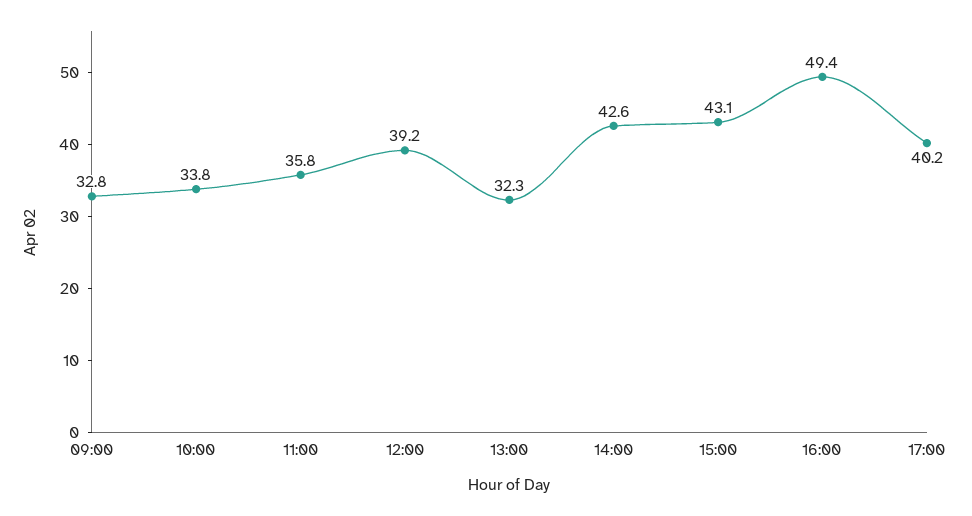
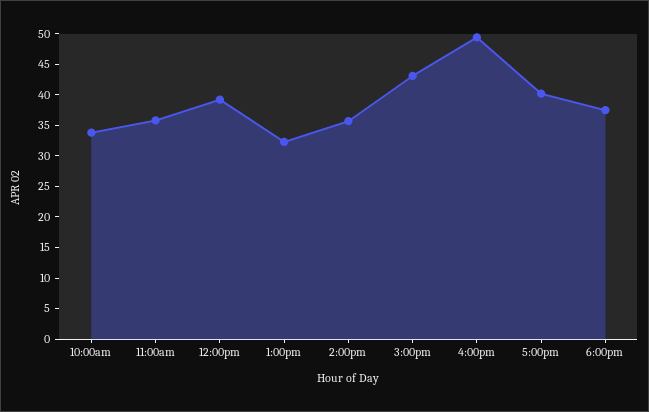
09:00: 32.8 -> none
14:00: 42.6 -> 35
6:00pm: none -> 37.5

